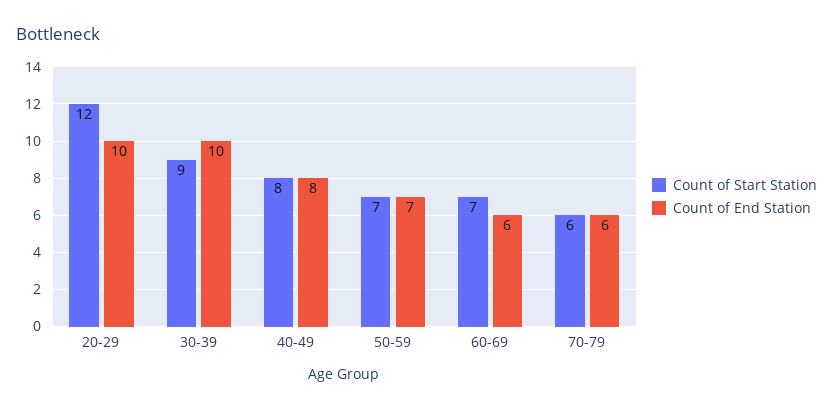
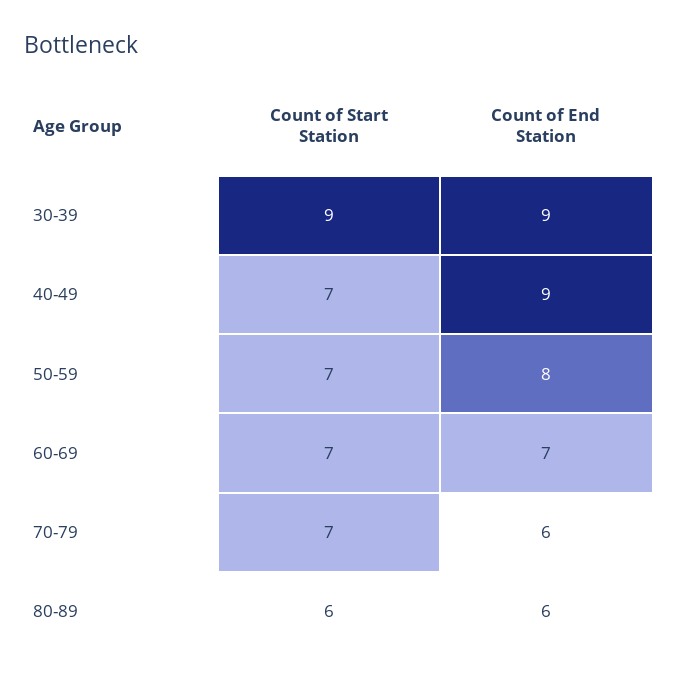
Count of Start Station, 20-29: 12 -> none
Count of End Station, 20-29: 10 -> none
Count of End Station, 30-39: 10 -> 9
Count of Start Station, 40-49: 8 -> 7
Count of End Station, 40-49: 8 -> 9
Count of End Station, 50-59: 7 -> 8
Count of End Station, 60-69: 6 -> 7
Count of Start Station, 70-79: 6 -> 7
Count of Start Station, 80-89: none -> 6
Count of End Station, 80-89: none -> 6

